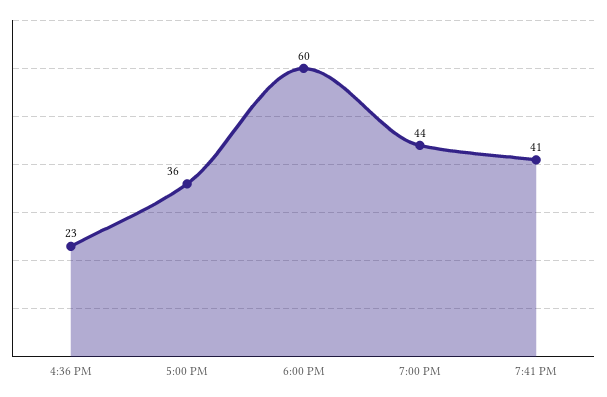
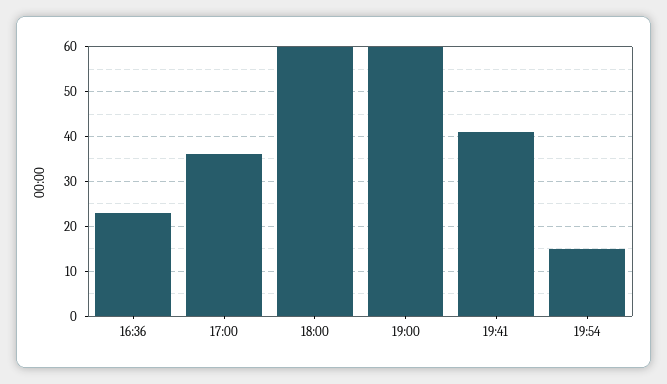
7:00 PM: 44 -> 60
19:54: none -> 15

